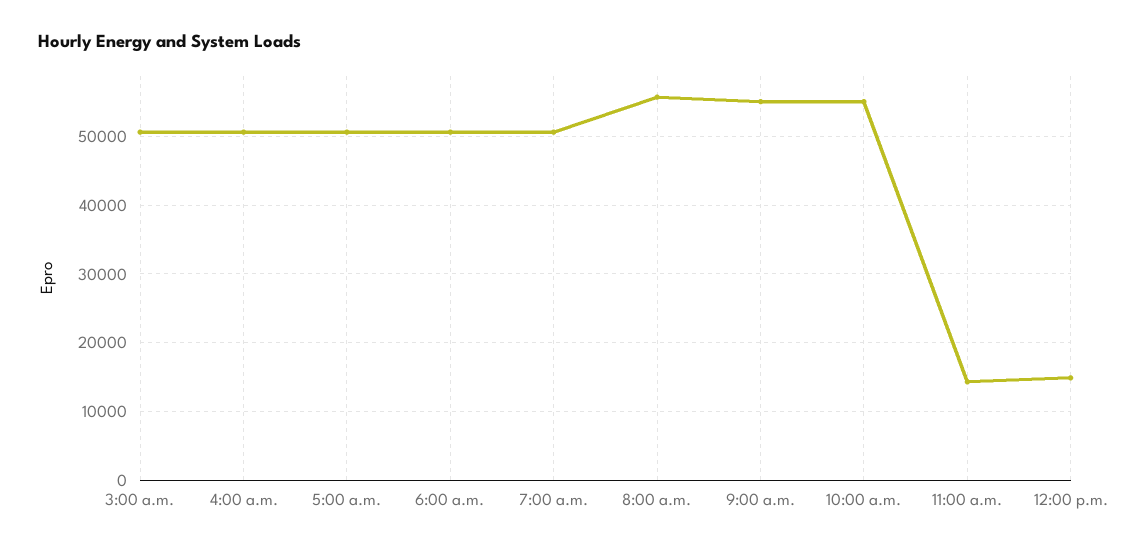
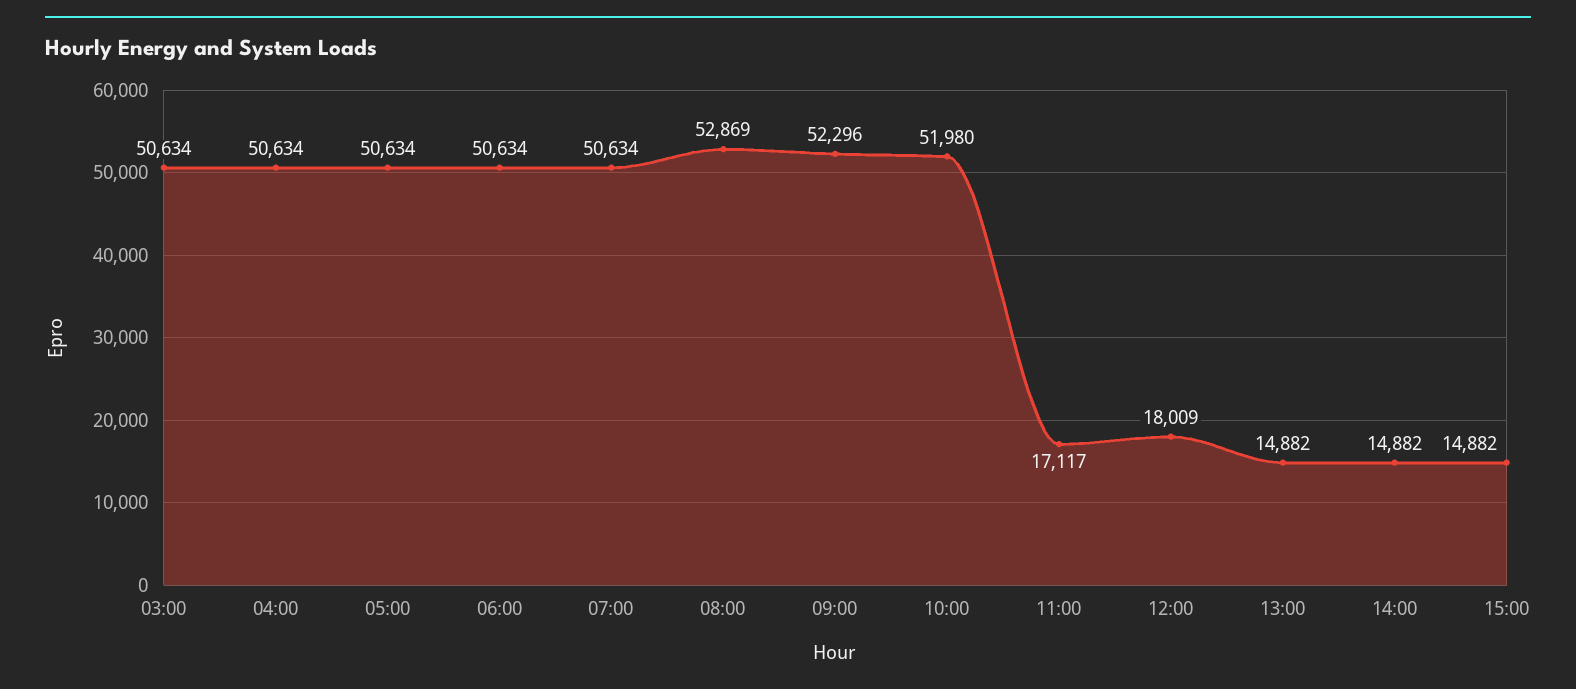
8:00 a.m.: 56000 -> 52869
9:00 a.m.: 55000 -> 52296
10:00 a.m.: 55000 -> 51980
11:00 a.m.: 14000 -> 17117
12:00 p.m.: 15000 -> 18009
13:00: none -> 14882
14:00: none -> 14882
15:00: none -> 14882

